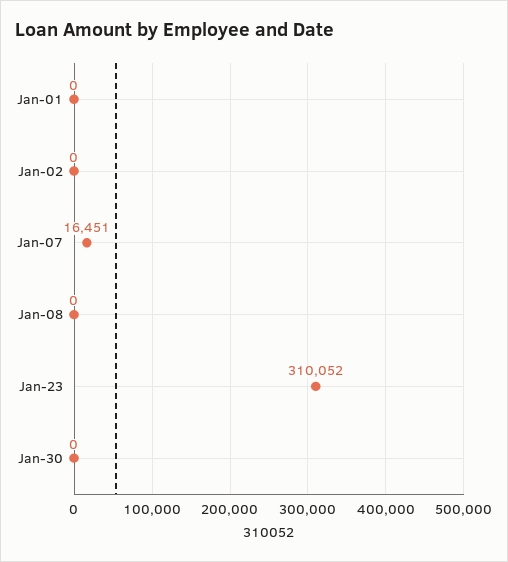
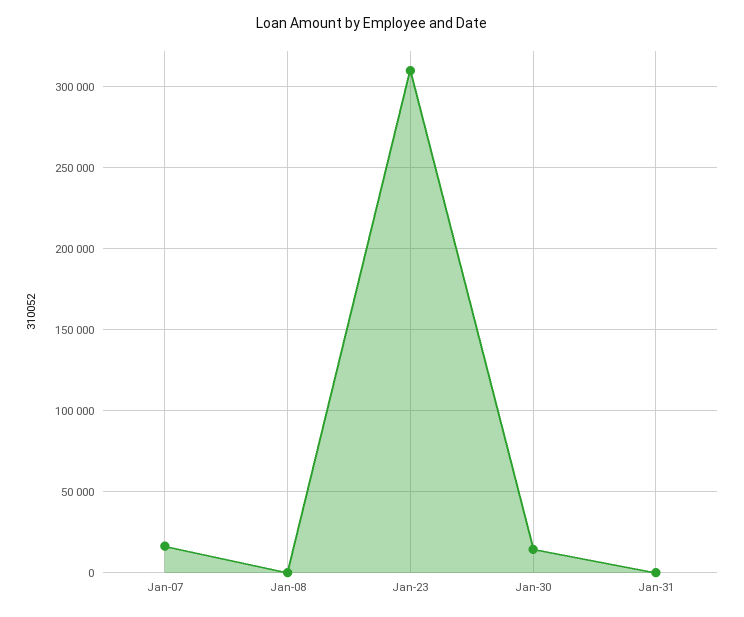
Jan-01: 0 -> none
Jan-02: 0 -> none
Jan-30: 0 -> 15000
Jan-31: none -> 0

